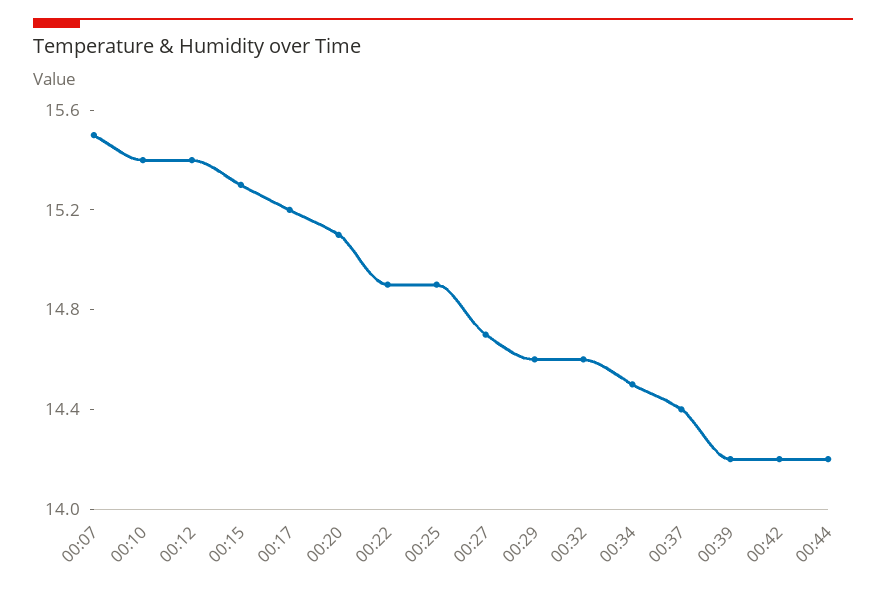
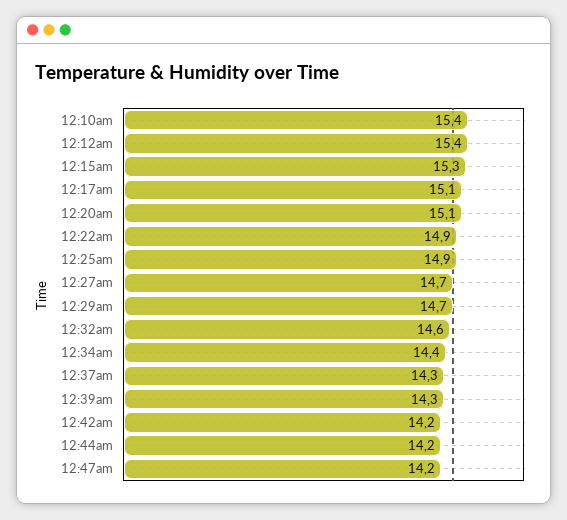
00:07: 15.5 -> none
00:17: 15.2 -> 15.1
00:29: 14.6 -> 14.7
00:34: 14.5 -> 14.4
00:37: 14.4 -> 14.3
00:39: 14.2 -> 14.3
12:47am: none -> 14.2

